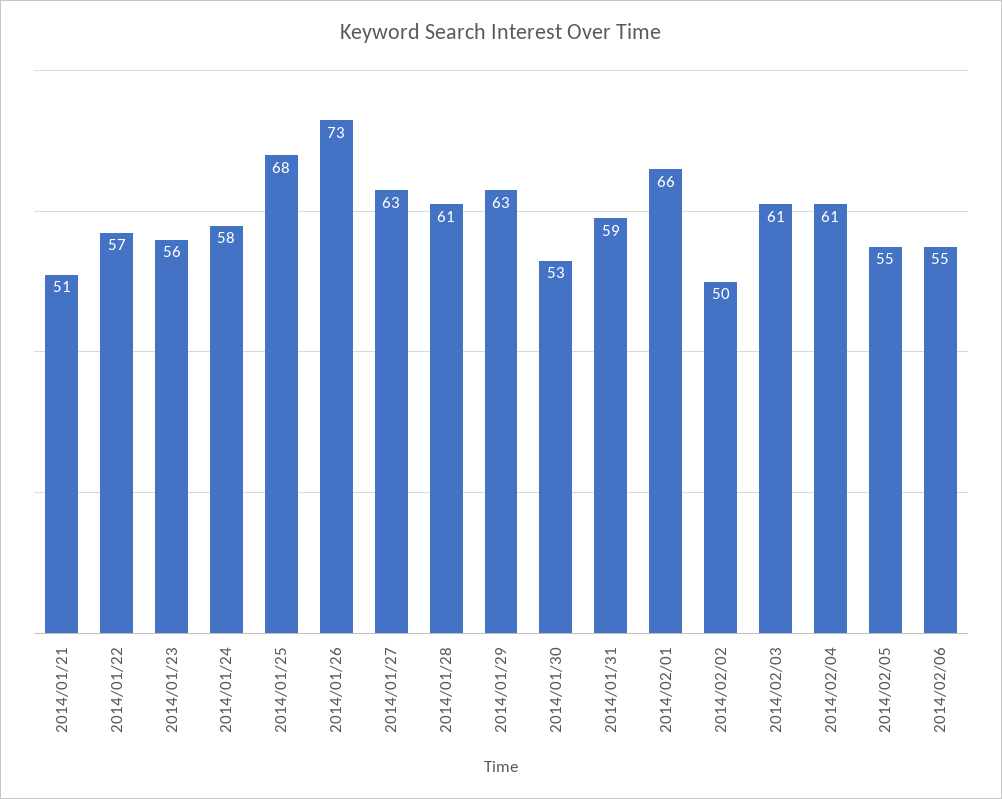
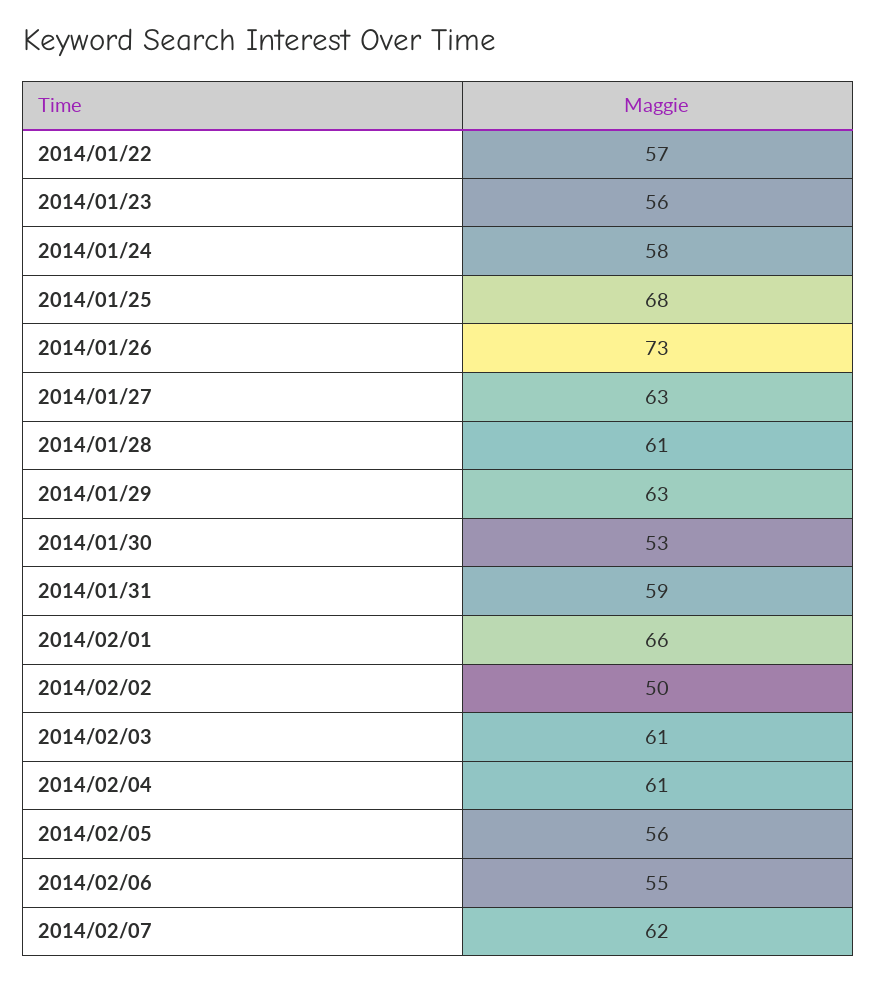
2014/01/21: 51 -> none
2014/02/05: 55 -> 56
2014/02/07: none -> 62

